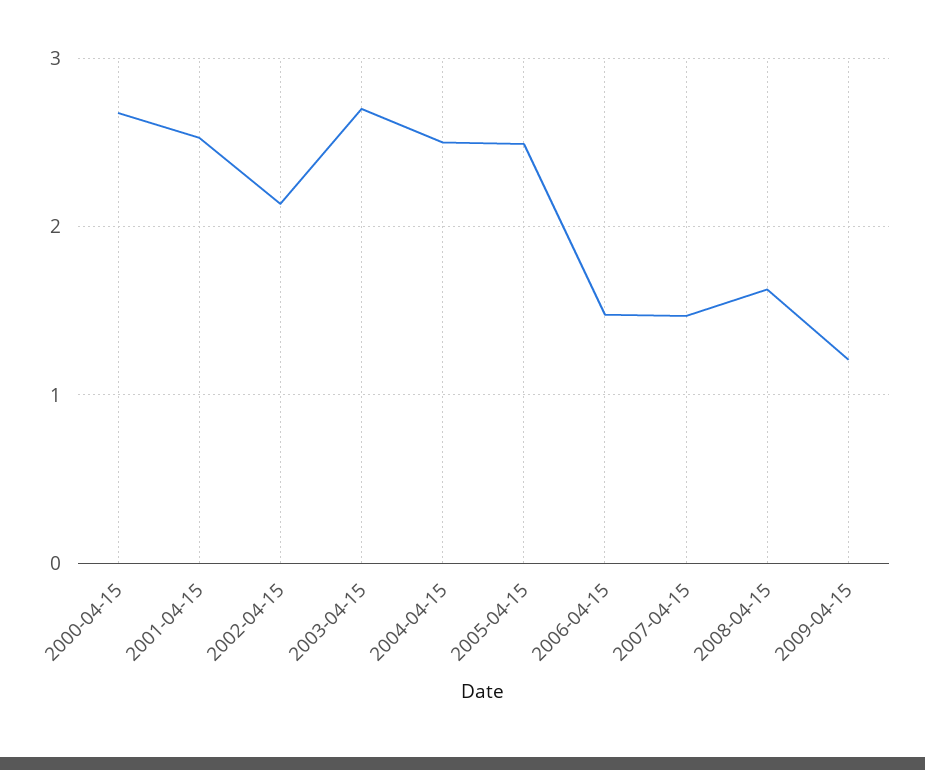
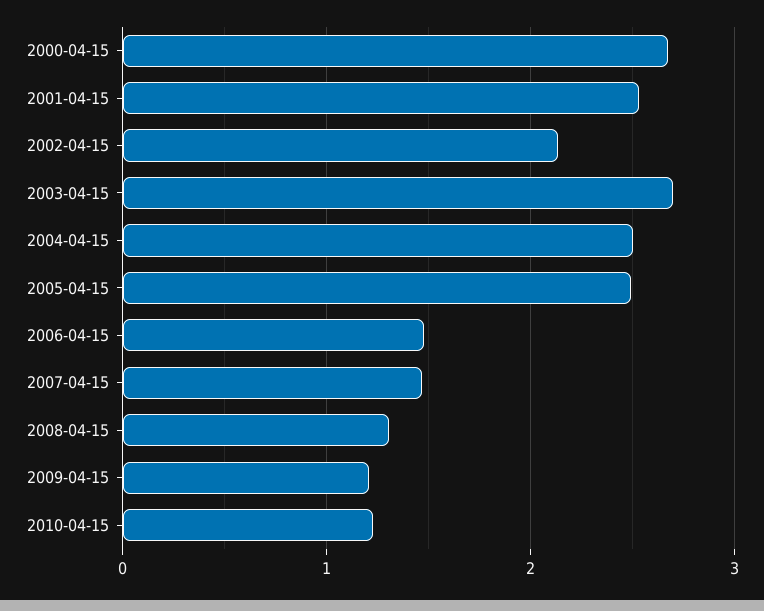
2008-04-15: 1.6 -> 1.3
2010-04-15: none -> 1.2

